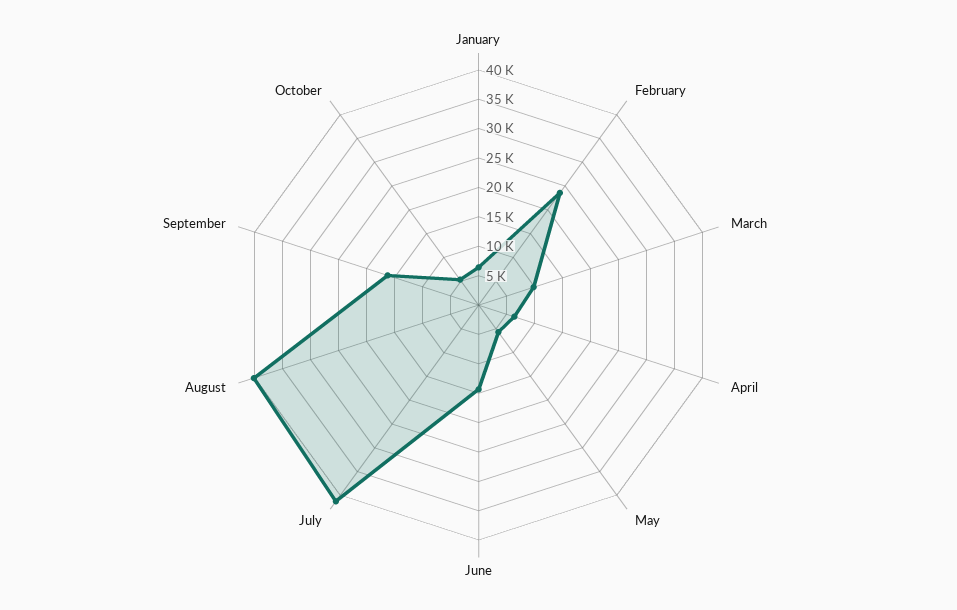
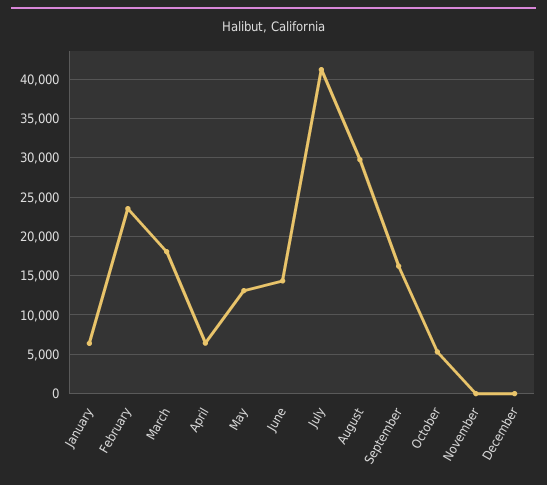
March: 10000 -> 18000
May: 5000 -> 13000
August: 40000 -> 30000
November: none -> 0
December: none -> 0

